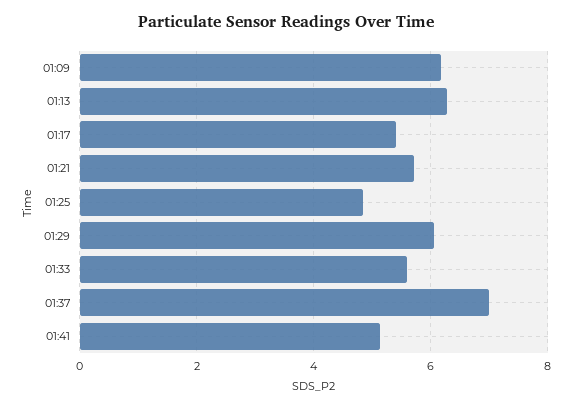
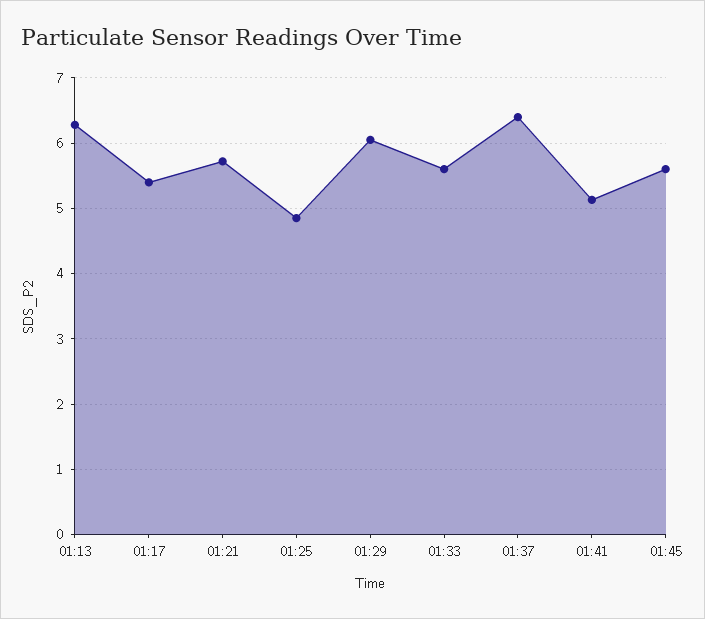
01:09: 6.2 -> none
01:37: 7 -> 6.4
01:45: none -> 5.6

